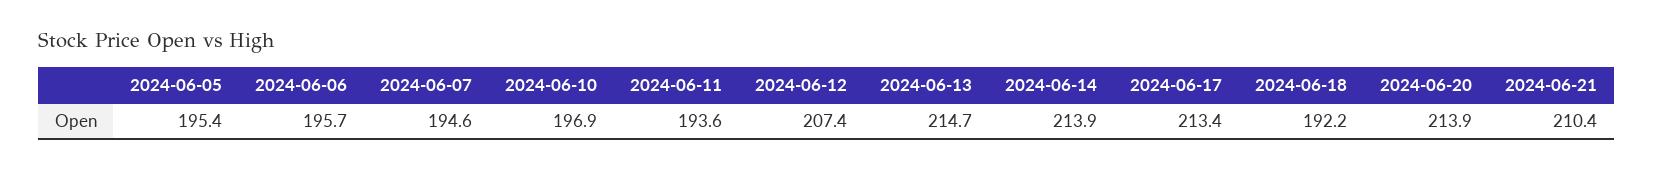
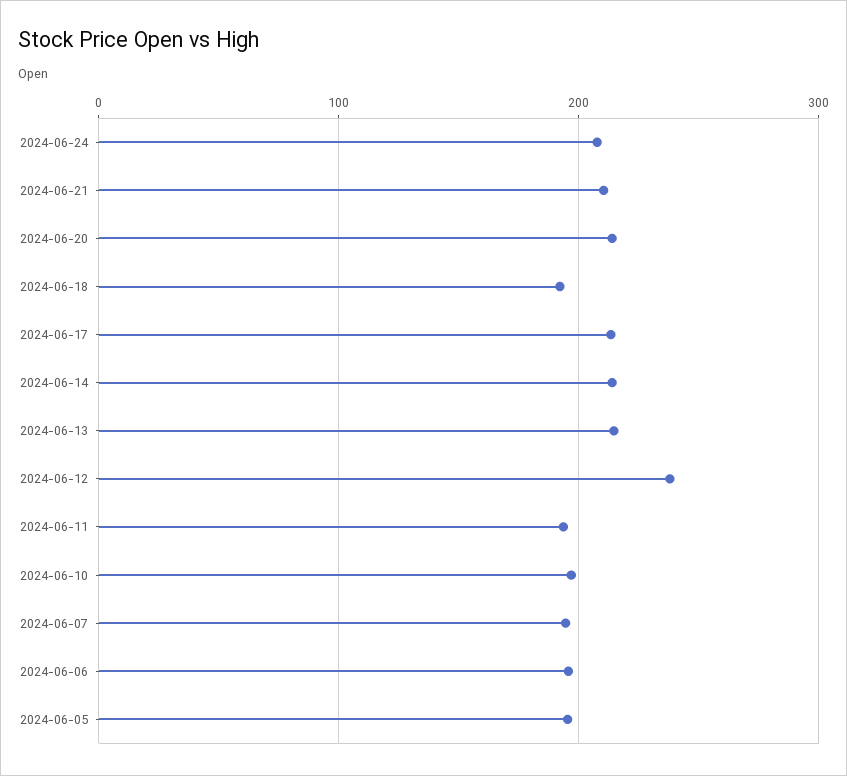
2024-06-12: 207.4 -> 240
2024-06-24: none -> 210

